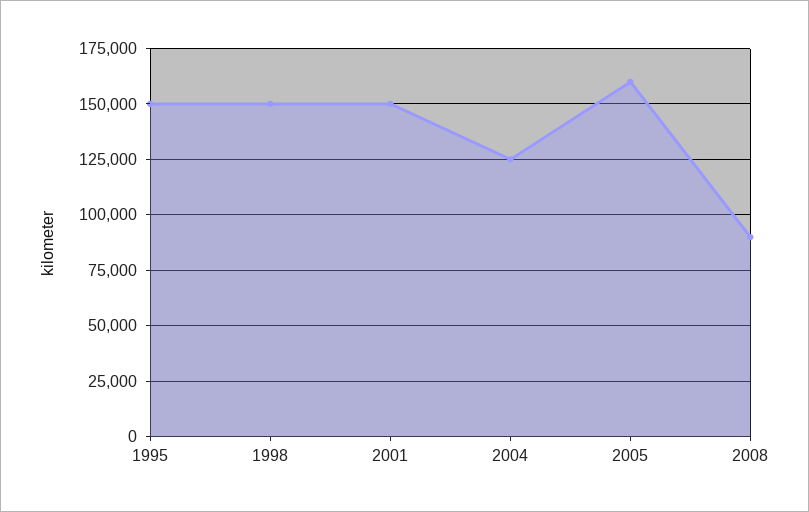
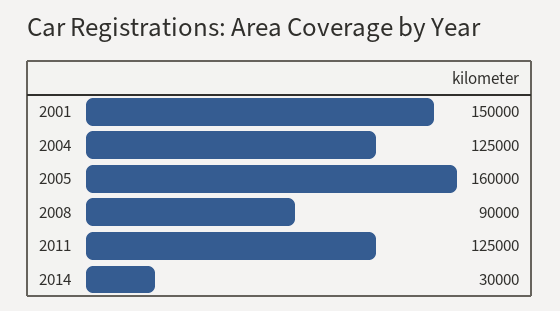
1995: 150000 -> none
1998: 150000 -> none
2011: none -> 125000
2014: none -> 30000

